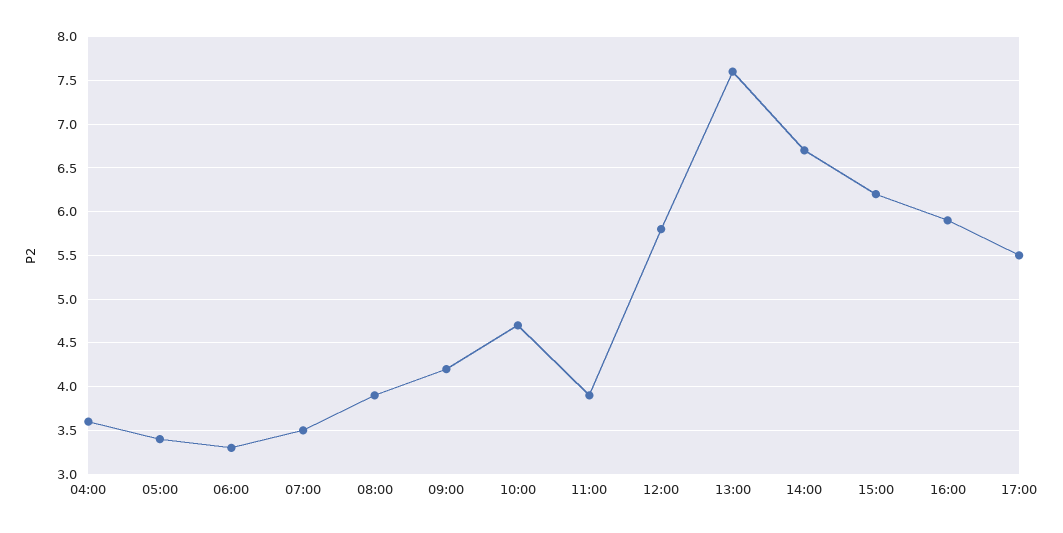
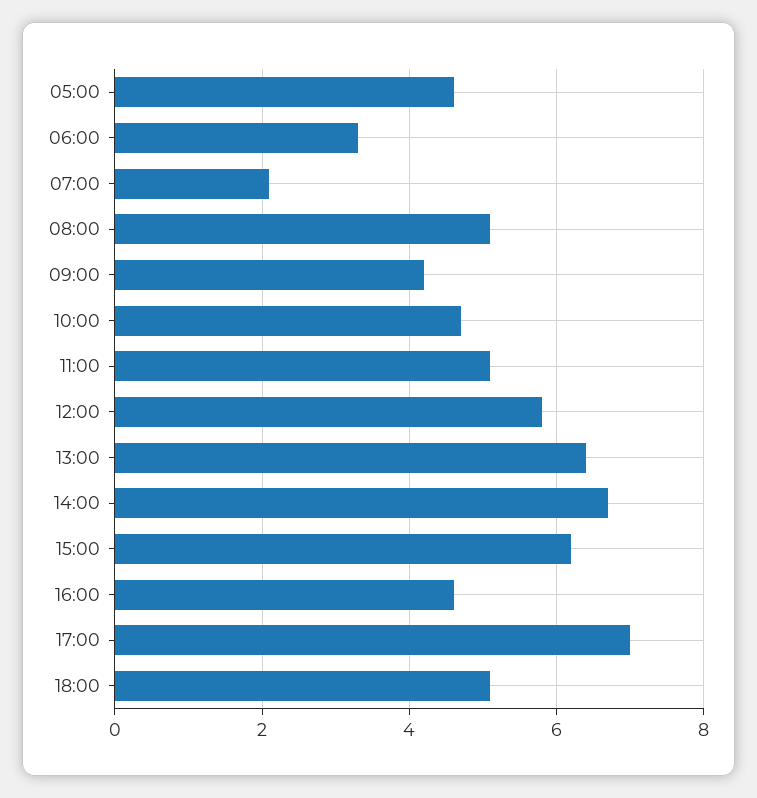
04:00: 3.6 -> none
05:00: 3.4 -> 4.5
07:00: 3.5 -> 2
08:00: 3.9 -> 5
11:00: 3.9 -> 5
13:00: 7.6 -> 6.5
16:00: 5.9 -> 4.5
17:00: 5.5 -> 7
18:00: none -> 5

